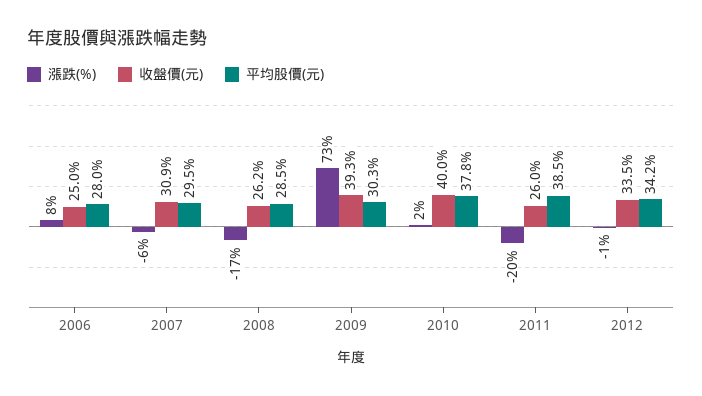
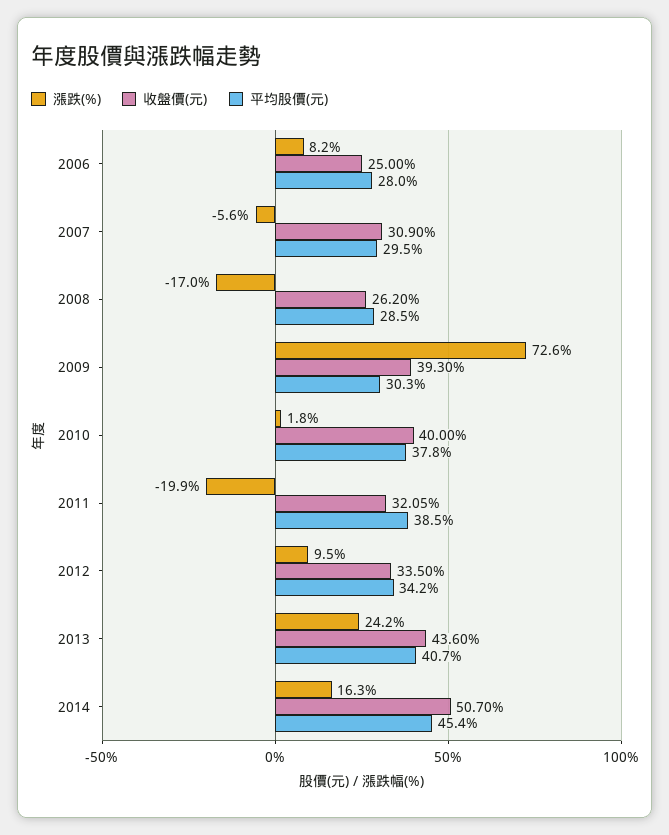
收盤價(元), 2011: 26 -> 32.05
漲跌(%), 2012: -1 -> 9.5
漲跌(%), 2013: none -> 24.2
收盤價(元), 2013: none -> 43.6
平均股價(元), 2013: none -> 40.7
漲跌(%), 2014: none -> 16.3
收盤價(元), 2014: none -> 50.7
平均股價(元), 2014: none -> 45.4

